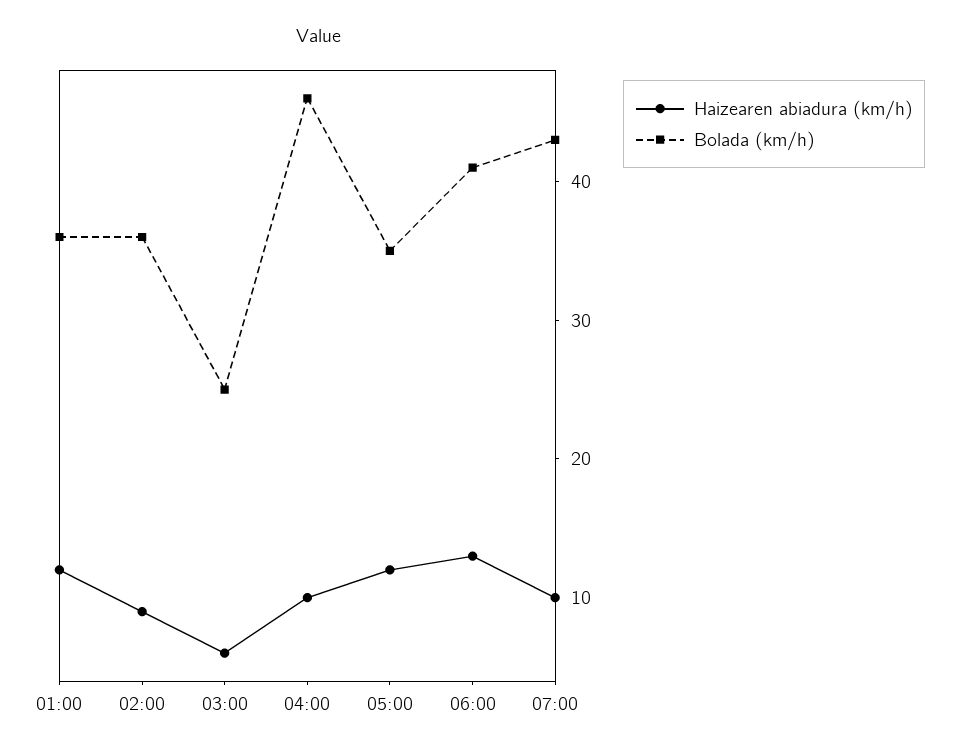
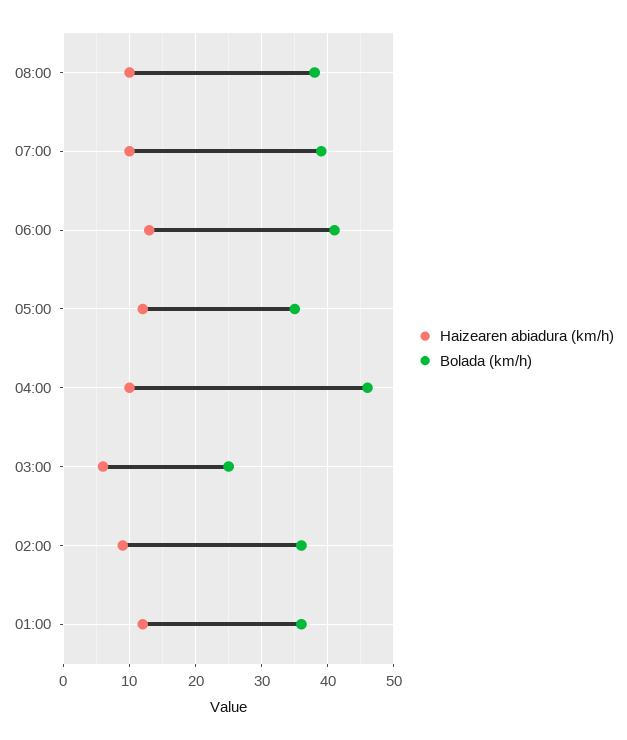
Bolada (km/h), 07:00: 43 -> 39
Haizearen abiadura (km/h), 08:00: none -> 10
Bolada (km/h), 08:00: none -> 38

